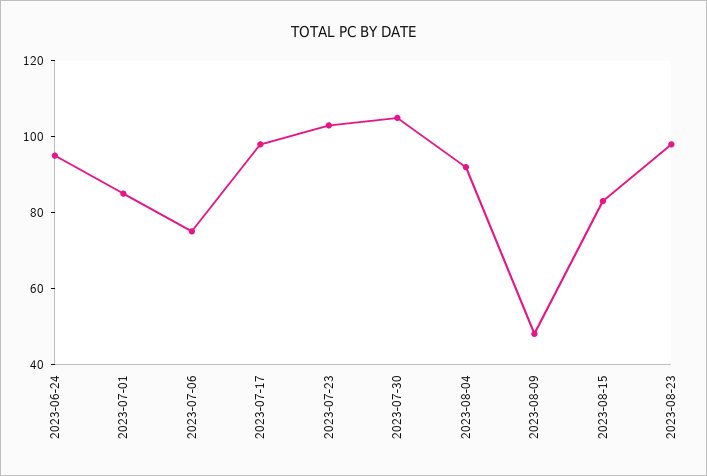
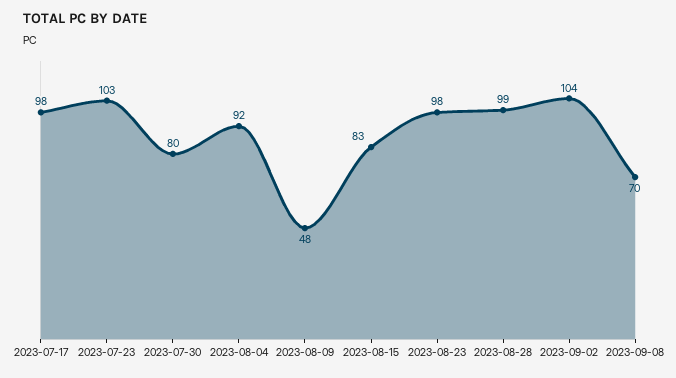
2023-06-24: 95 -> none
2023-07-01: 85 -> none
2023-07-06: 75 -> none
2023-07-30: 105 -> 80
2023-08-28: none -> 99
2023-09-02: none -> 104
2023-09-08: none -> 70

